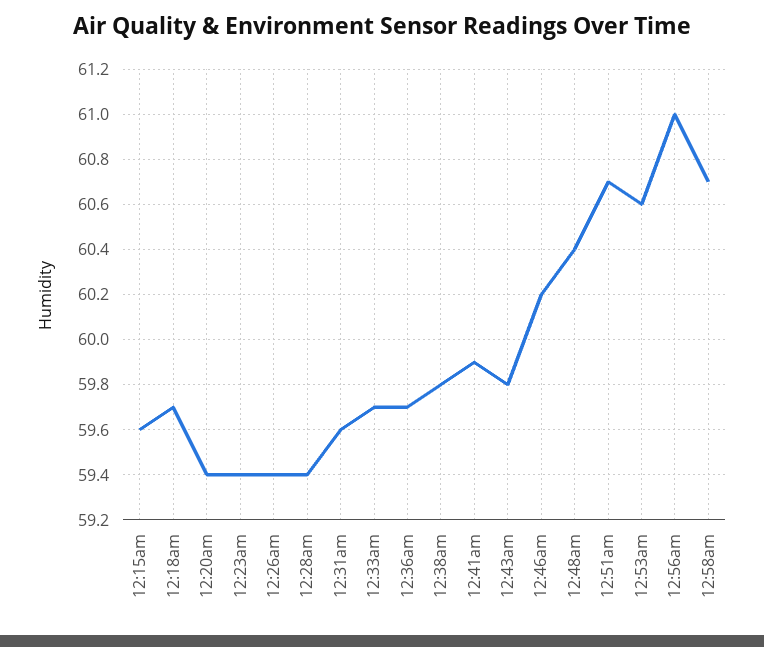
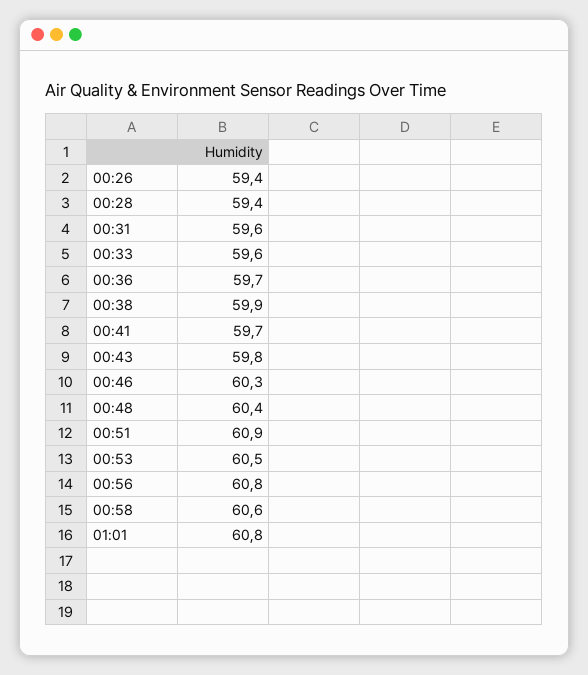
12:15am: 59.6 -> none
12:18am: 59.7 -> none
12:20am: 59.4 -> none
12:23am: 59.4 -> none
12:33am: 59.7 -> 59.6
12:38am: 59.8 -> 59.9
12:41am: 59.9 -> 59.7
12:46am: 60.2 -> 60.3
12:51am: 60.7 -> 60.9
12:53am: 60.6 -> 60.5
12:56am: 61 -> 60.8
12:58am: 60.7 -> 60.6
01:01: none -> 60.8

